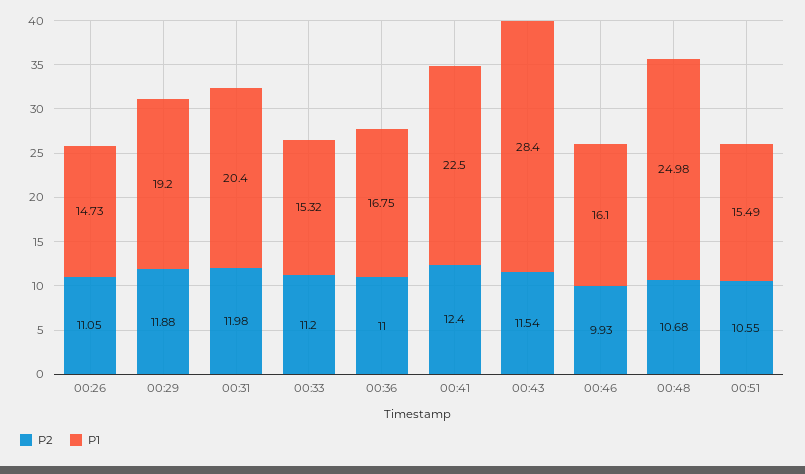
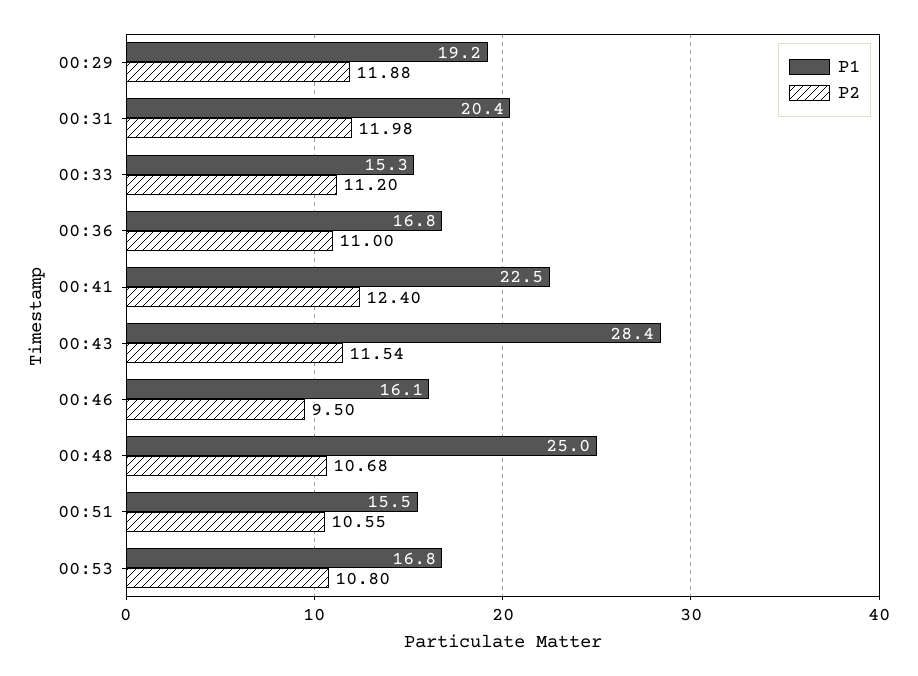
P2, 00:26: 11.05 -> none
P1, 00:26: 14.73 -> none
P2, 00:46: 9.93 -> 9.5
P1, 00:53: none -> 16.8
P2, 00:53: none -> 10.8

